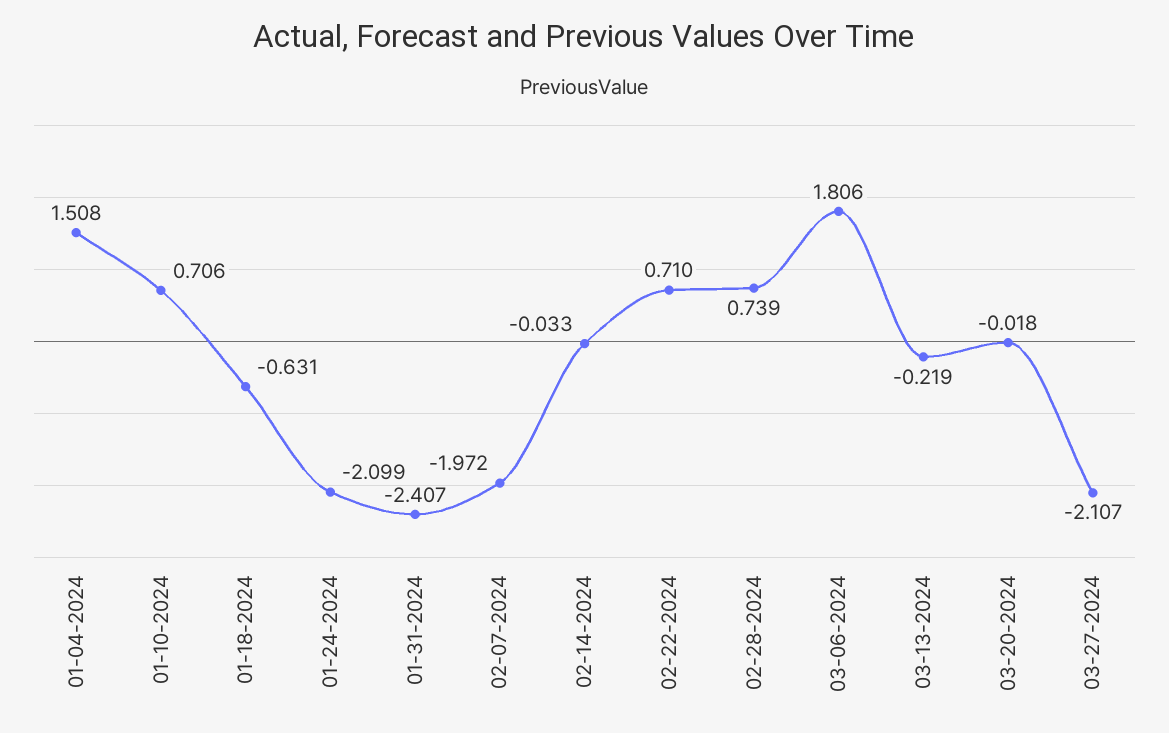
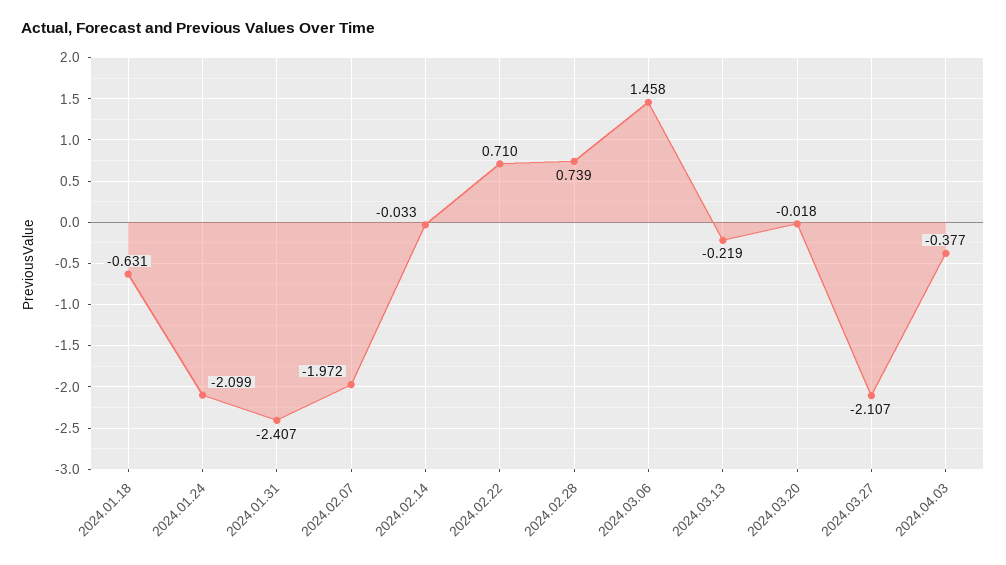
01-04-2024: 1.508 -> none
01-10-2024: 0.706 -> none
03-06-2024: 1.806 -> 1.458
2024.04.03: none -> -0.377

